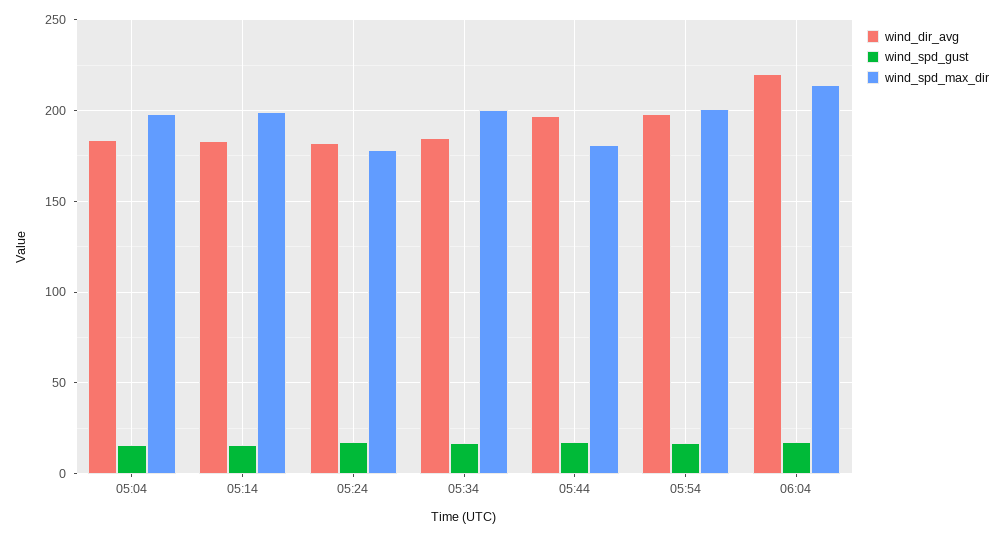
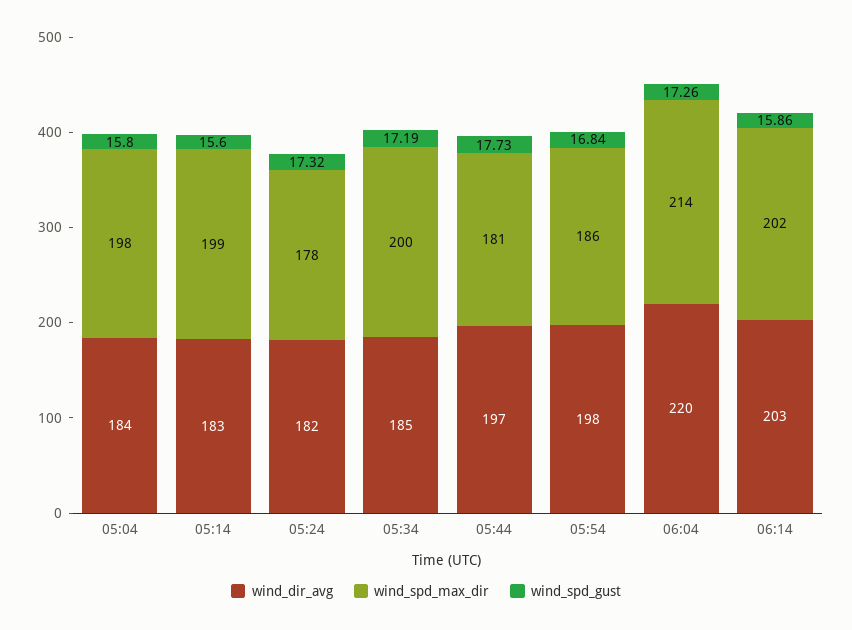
wind_spd_max_dir, 05:54: 200 -> 186
wind_dir_avg, 06:14: none -> 203
wind_spd_max_dir, 06:14: none -> 202
wind_spd_gust, 06:14: none -> 15.86

